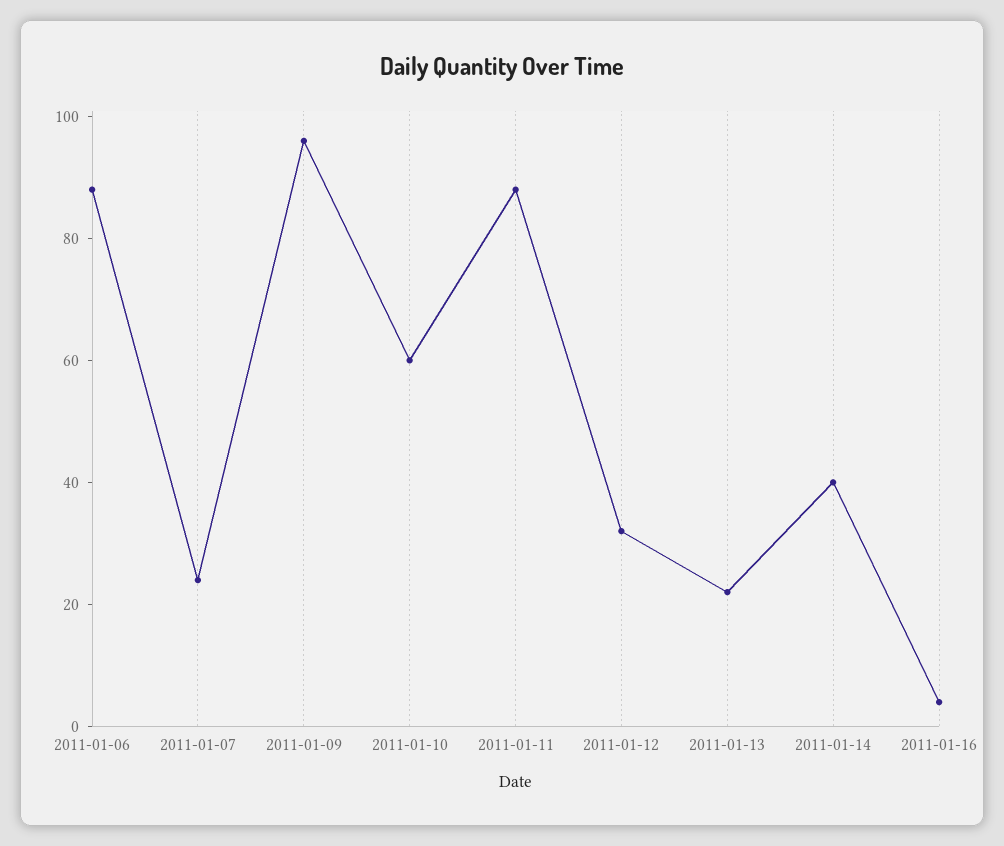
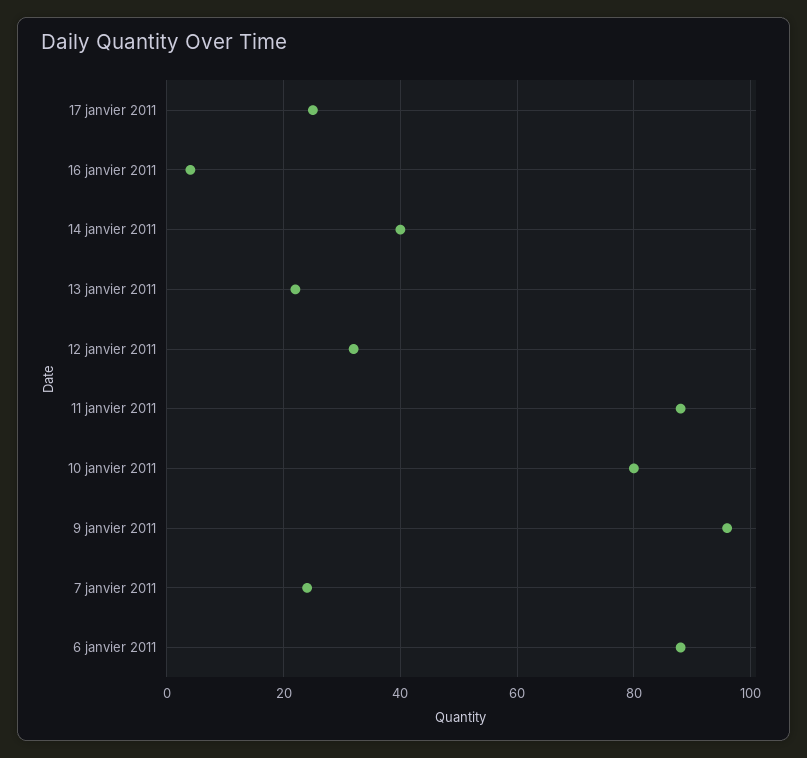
2011-01-10: 60 -> 80
17 janvier 2011: none -> 25

